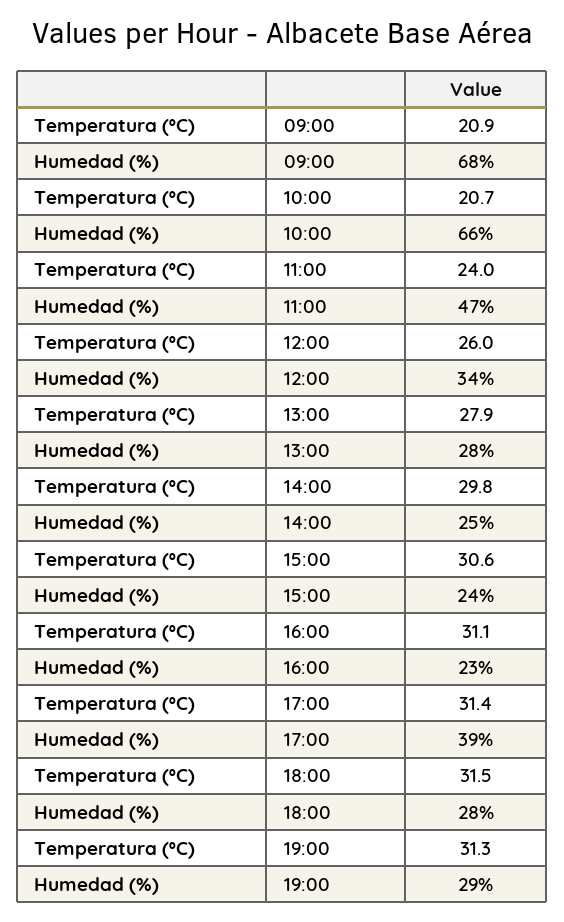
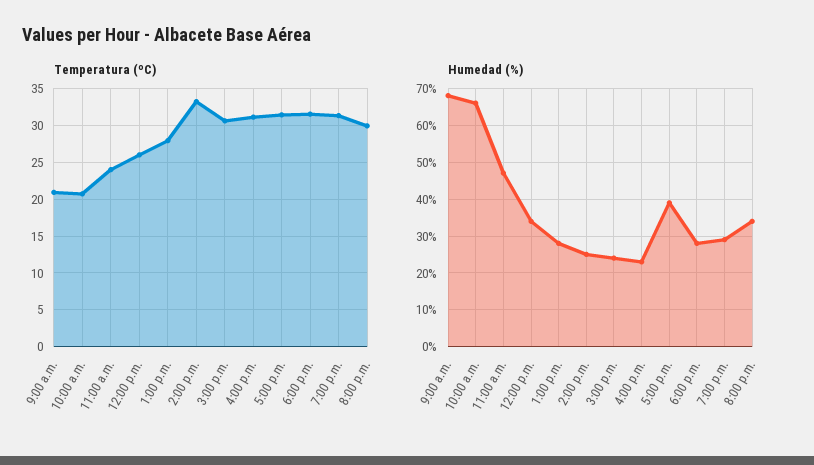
Temperatura (ºC), 14:00: 29.8 -> 33
Temperatura (ºC), 8:00 p.m.: none -> 30
Humedad (%), 8:00 p.m.: none -> 35

